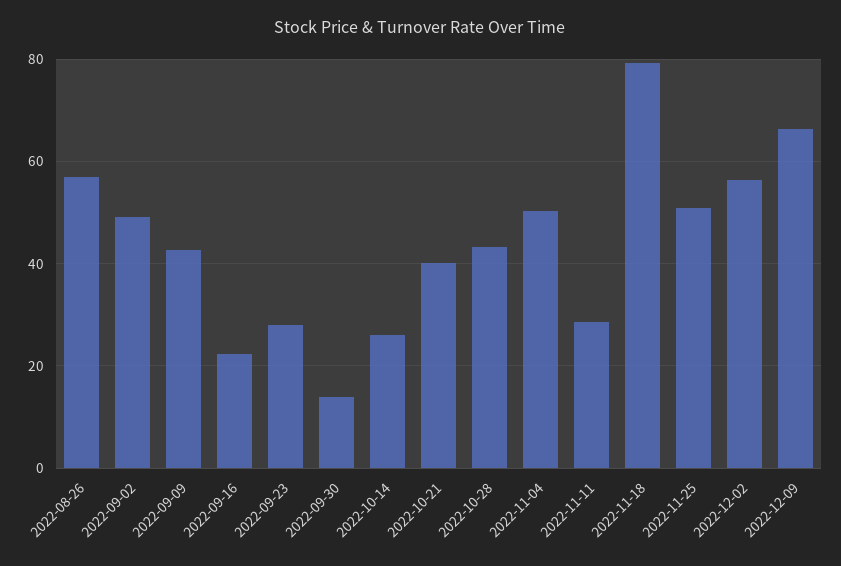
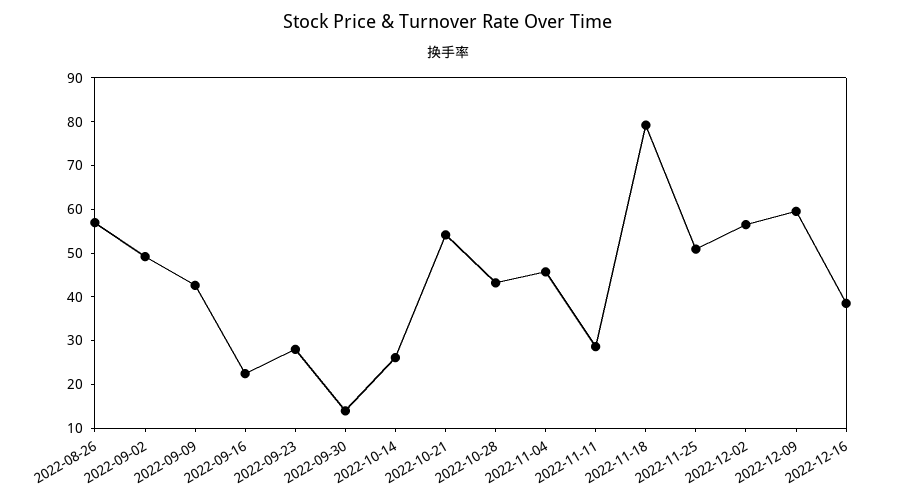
2022-10-21: 40 -> 54
2022-11-04: 50 -> 46
2022-12-09: 66 -> 60
2022-12-16: none -> 38

